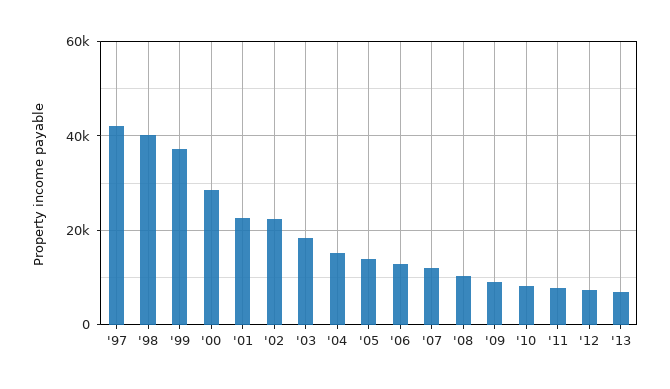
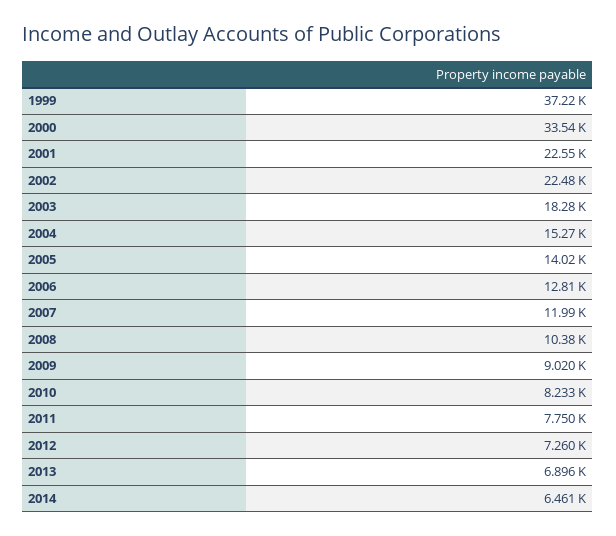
'97: 42000 -> none
'98: 40000 -> none
'00: 28000 -> 33540
2014: none -> 6461

